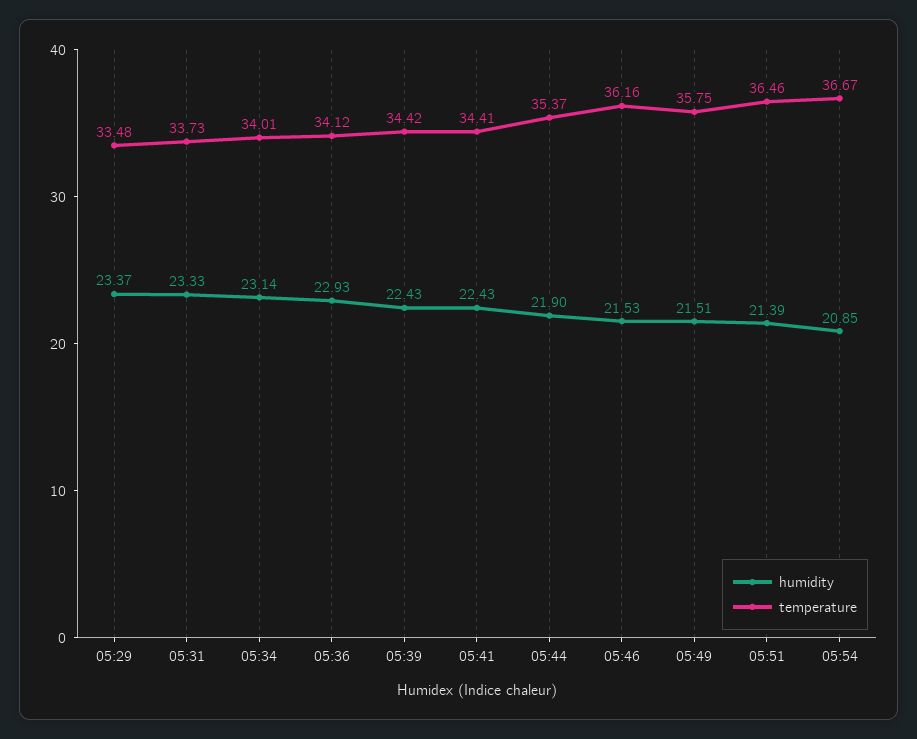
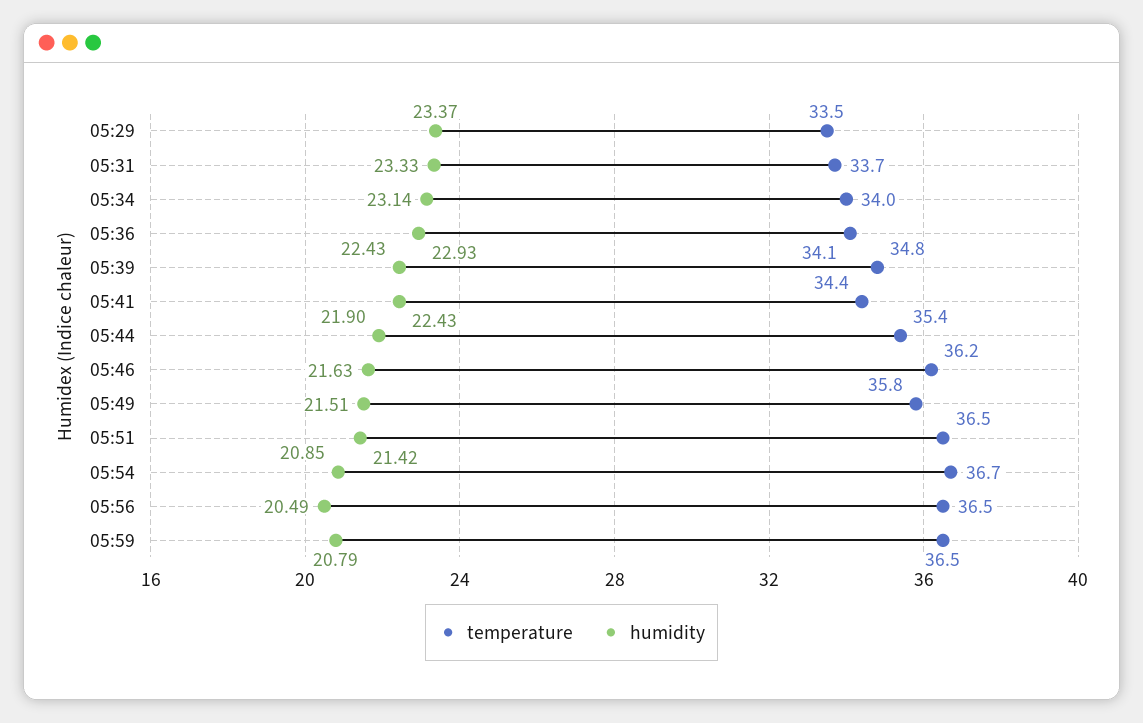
temperature, 05:39: 34.42 -> 34.8
humidity, 05:46: 21.53 -> 21.63
humidity, 05:51: 21.39 -> 21.42
temperature, 05:56: none -> 36.5
humidity, 05:56: none -> 20.49
temperature, 05:59: none -> 36.5
humidity, 05:59: none -> 20.79

